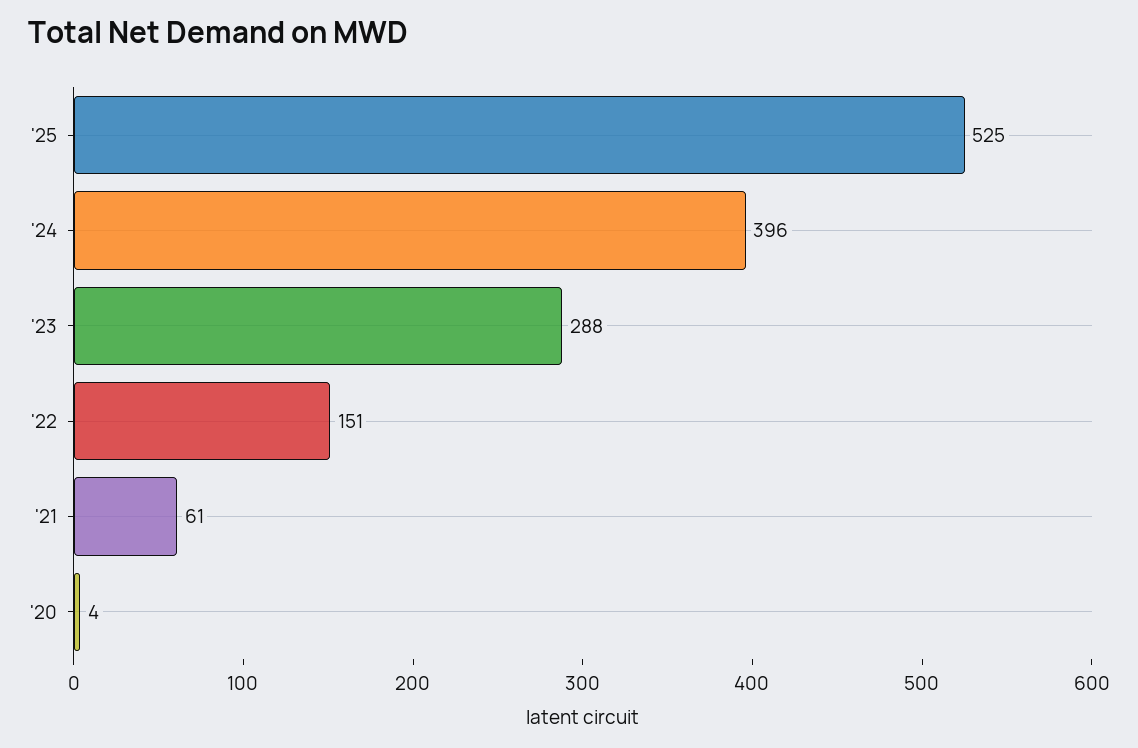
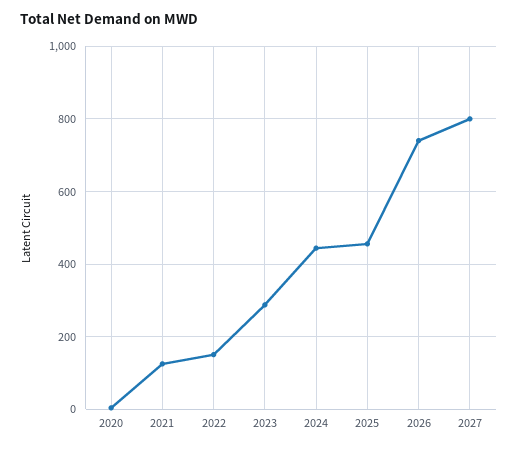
'25: 525 -> 460
'24: 396 -> 440
'21: 61 -> 120
2026: none -> 740
2027: none -> 800

